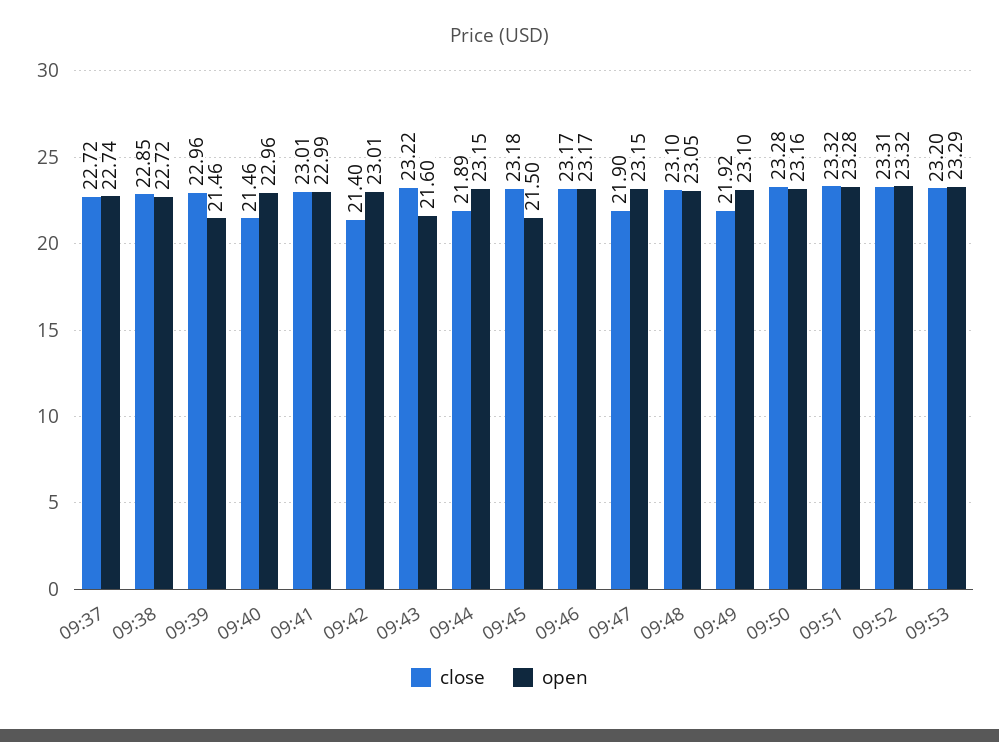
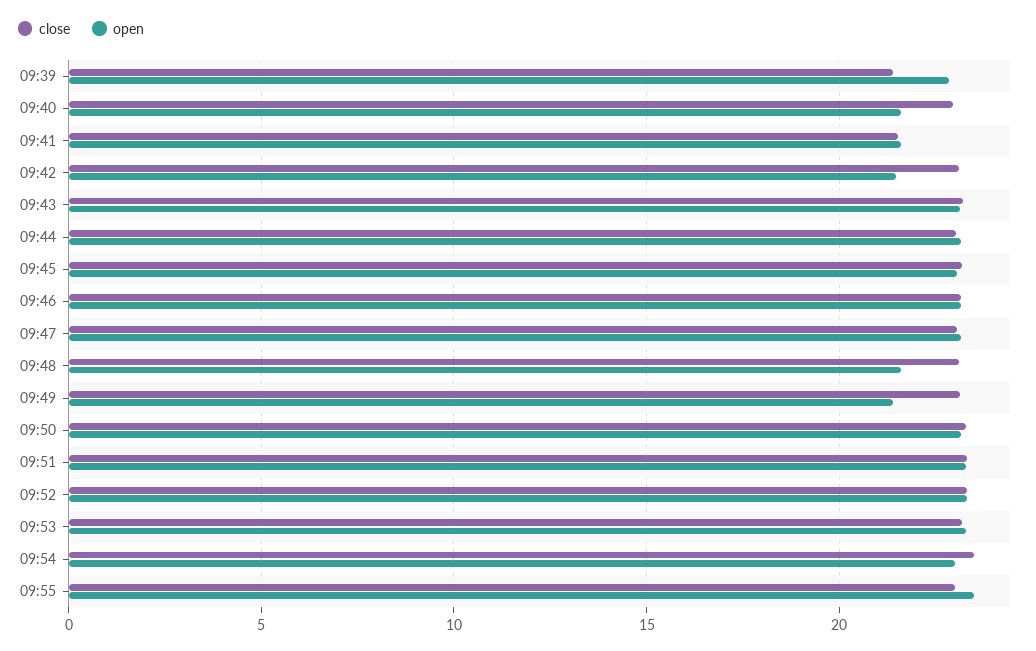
close, 09:37: 22.72 -> none
open, 09:37: 22.74 -> none
close, 09:38: 22.85 -> none
open, 09:38: 22.72 -> none
close, 09:39: 22.96 -> 21.5
open, 09:39: 21.46 -> 23
close, 09:40: 21.46 -> 23
open, 09:40: 22.96 -> 21.5
close, 09:41: 23.01 -> 21.5
open, 09:41: 22.99 -> 21.5
close, 09:42: 21.4 -> 23
open, 09:42: 23.01 -> 21.5
open, 09:43: 21.6 -> 23
close, 09:44: 21.89 -> 23
open, 09:45: 21.5 -> 23
close, 09:47: 21.9 -> 23
open, 09:48: 23.05 -> 21.5
close, 09:49: 21.92 -> 23
open, 09:49: 23.1 -> 21.5
close, 09:54: none -> 23.5
open, 09:54: none -> 23
close, 09:55: none -> 23
open, 09:55: none -> 23.5

